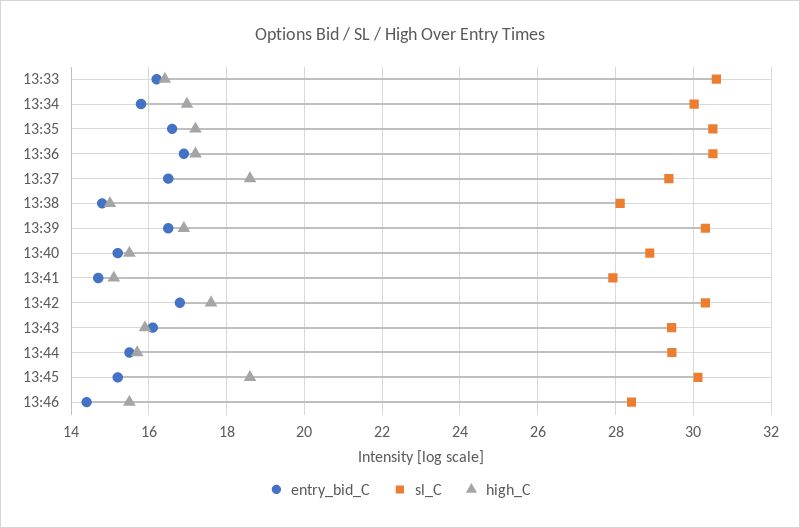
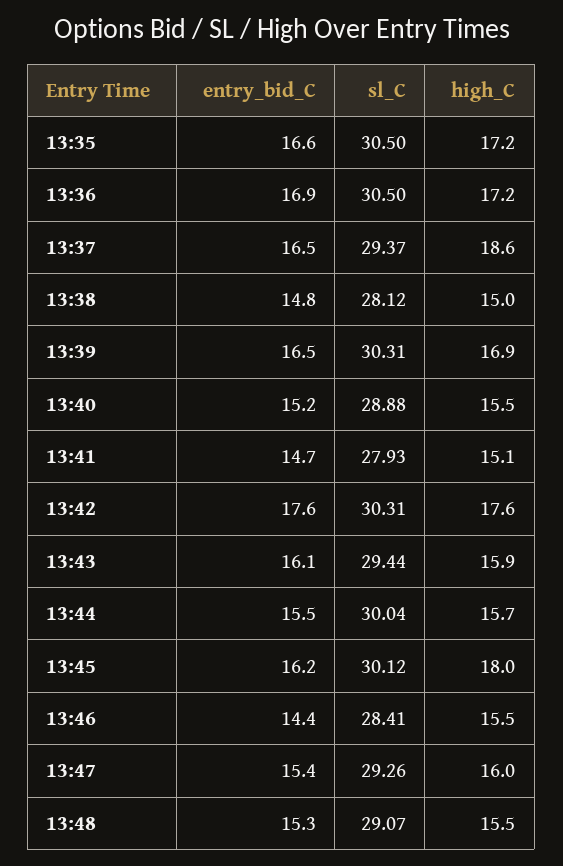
entry_bid_C, 13:33: 16.2 -> none
sl_C, 13:33: 30.6 -> none
high_C, 13:33: 16.4 -> none
entry_bid_C, 13:34: 15.8 -> none
sl_C, 13:34: 30 -> none
high_C, 13:34: 17 -> none
entry_bid_C, 13:42: 16.8 -> 17.6
sl_C, 13:44: 29.4 -> 30.04
entry_bid_C, 13:45: 15.2 -> 16.2
high_C, 13:45: 18.6 -> 18
entry_bid_C, 13:47: none -> 15.4
sl_C, 13:47: none -> 29.26
high_C, 13:47: none -> 16
entry_bid_C, 13:48: none -> 15.3
sl_C, 13:48: none -> 29.07
high_C, 13:48: none -> 15.5

